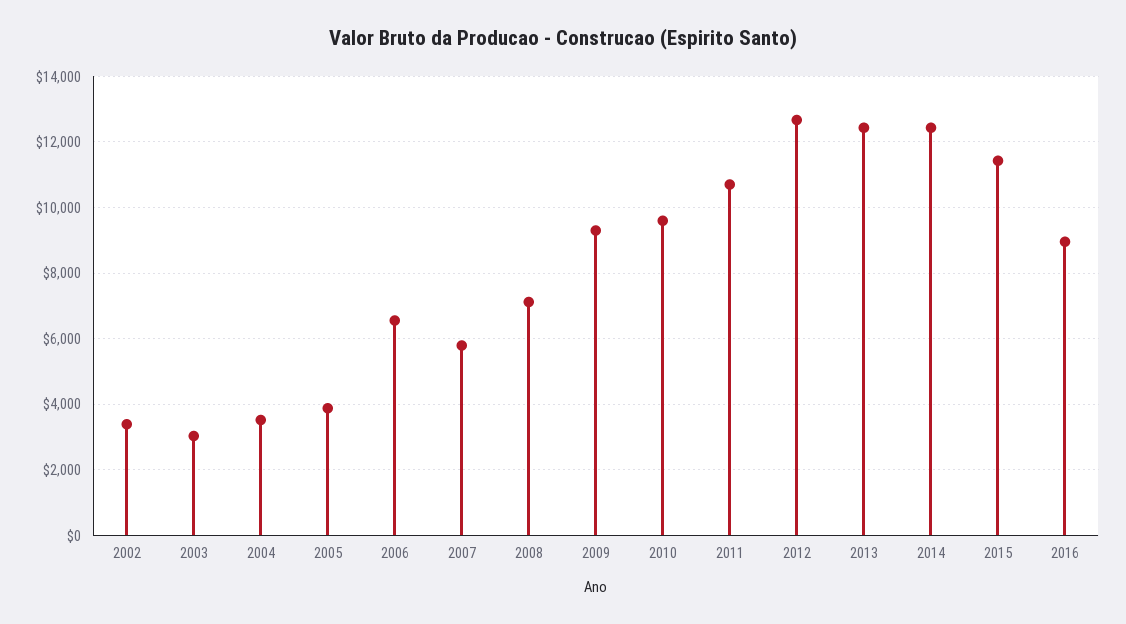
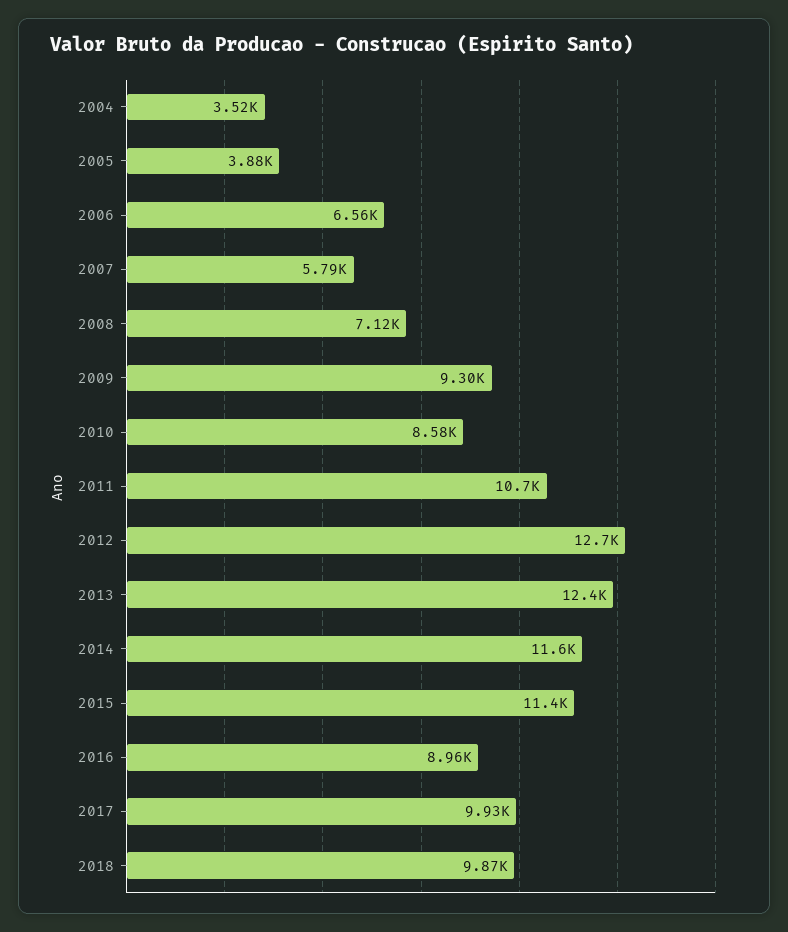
2002: 3400 -> none
2003: 3000 -> none
2010: 9600 -> 8580
2014: 12400 -> 11600
2017: none -> 9930
2018: none -> 9870

